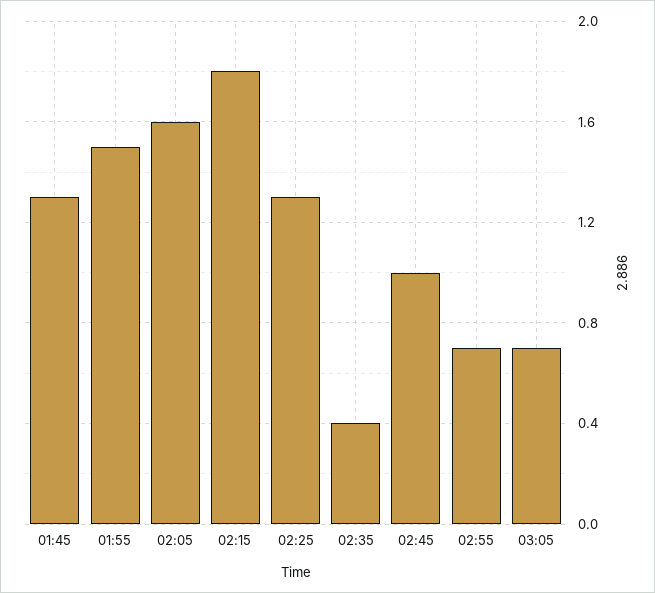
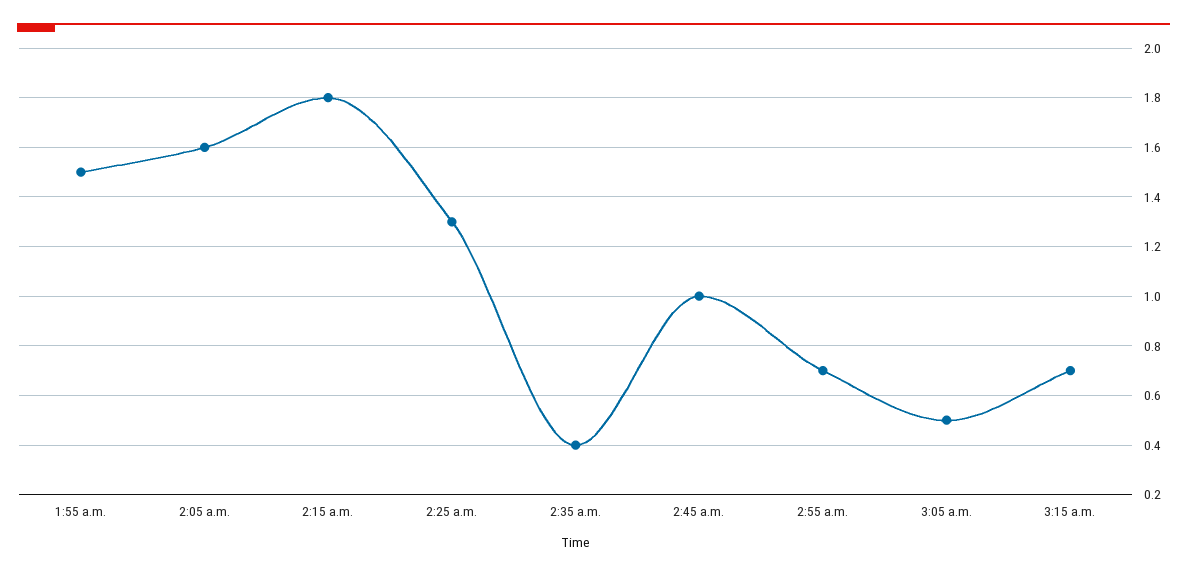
01:45: 1.3 -> none
03:05: 0.7 -> 0.5
3:15 a.m.: none -> 0.7

